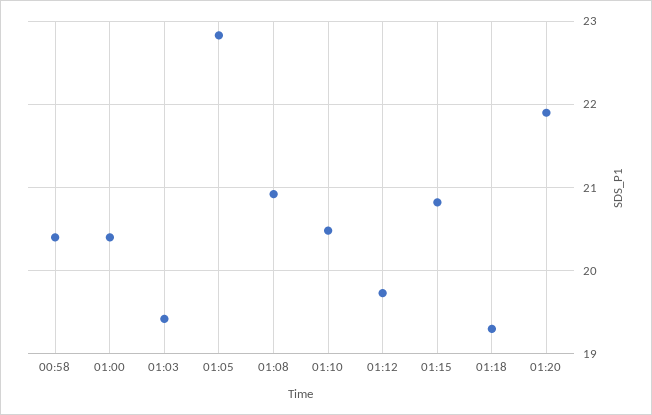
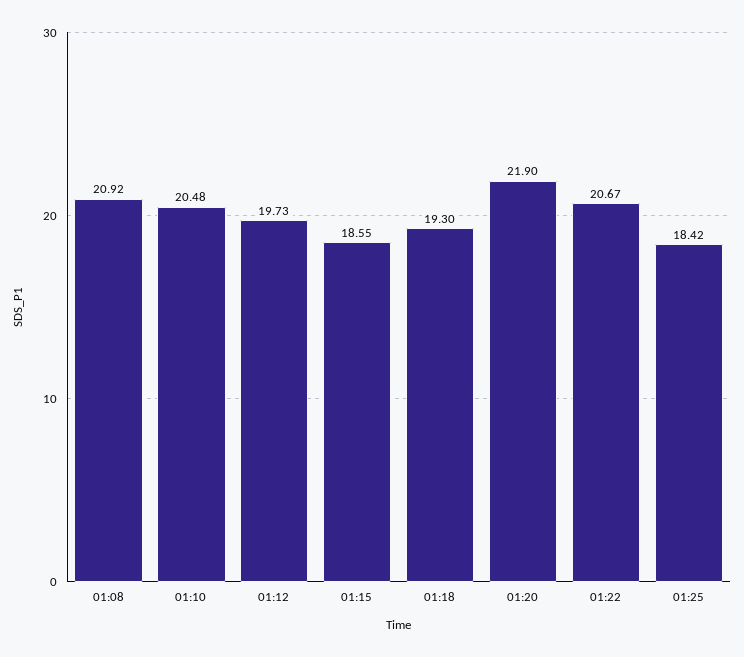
00:58: 20.4 -> none
01:00: 20.4 -> none
01:03: 19.4 -> none
01:05: 22.8 -> none
01:15: 20.8 -> 18.55
01:22: none -> 20.67
01:25: none -> 18.42

